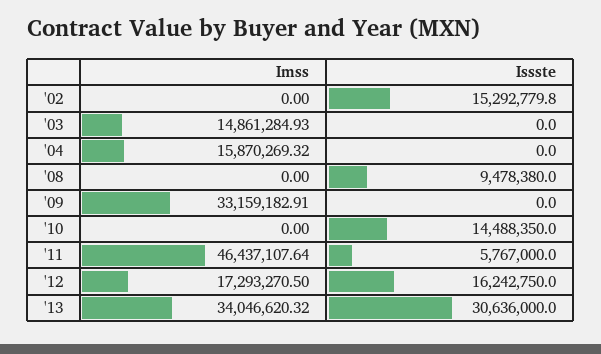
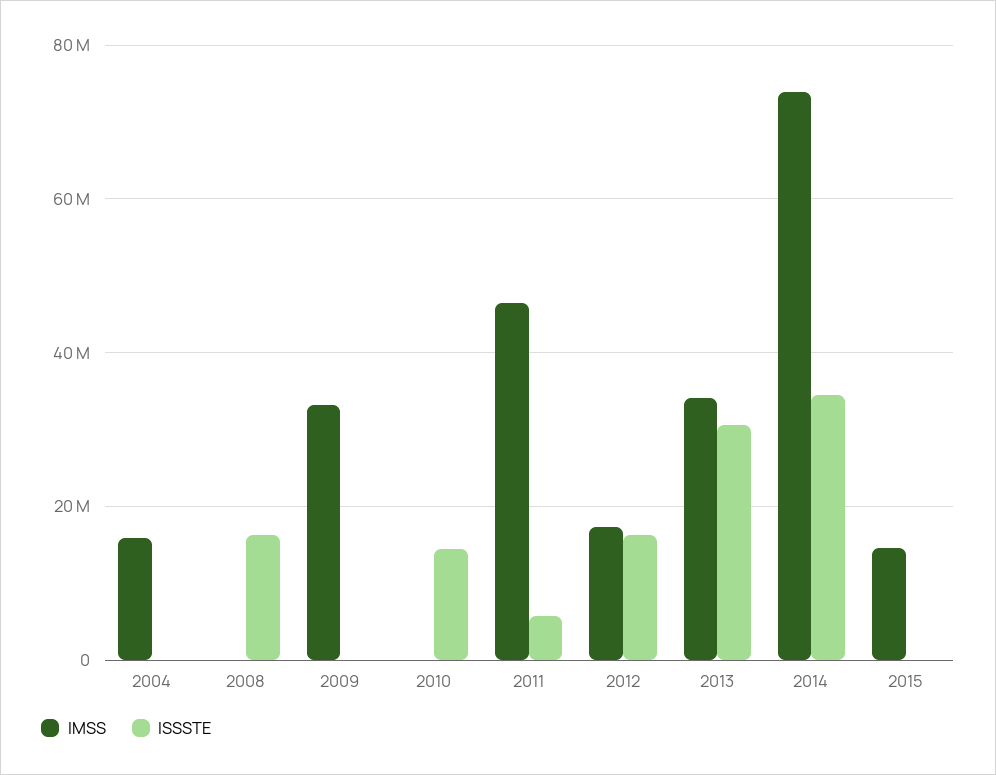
Imss, '02: 0 -> none
Issste, '02: 15292779.8 -> none
Imss, '03: 14861284.93 -> none
Issste, '03: 0 -> none
Issste, '08: 9478380 -> 16000000
Imss, 2014: none -> 74000000
Issste, 2014: none -> 34000000
Imss, 2015: none -> 14000000
Issste, 2015: none -> 0

